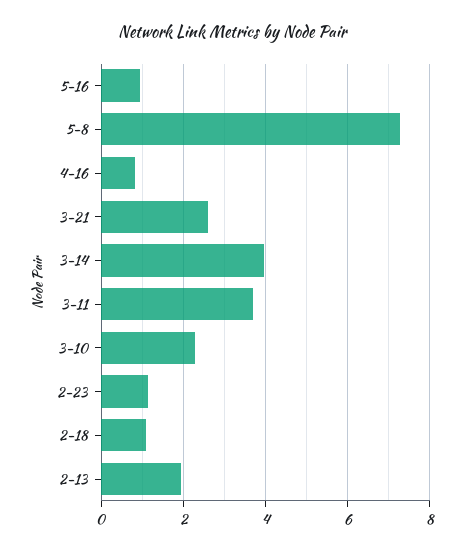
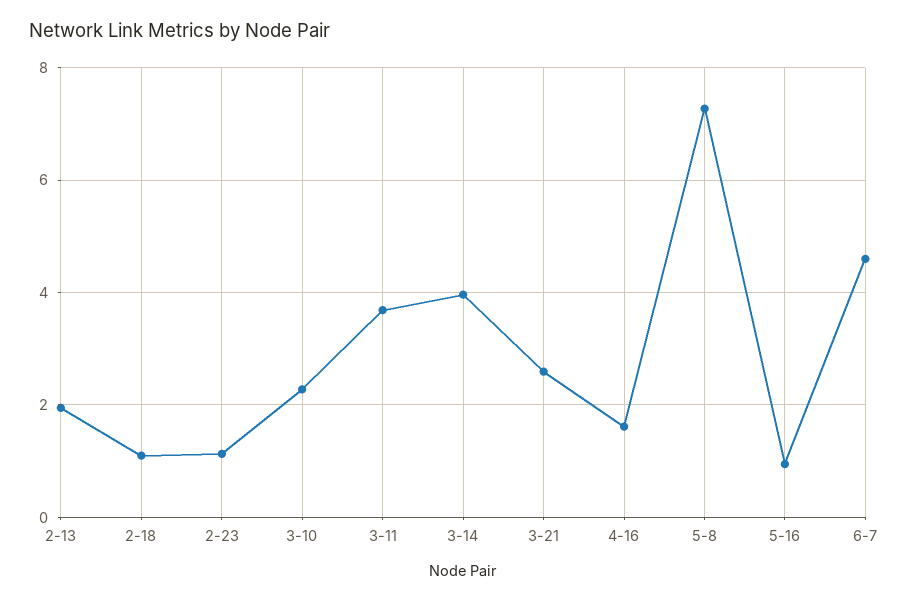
4-16: 0.8 -> 1.6
6-7: none -> 4.6

